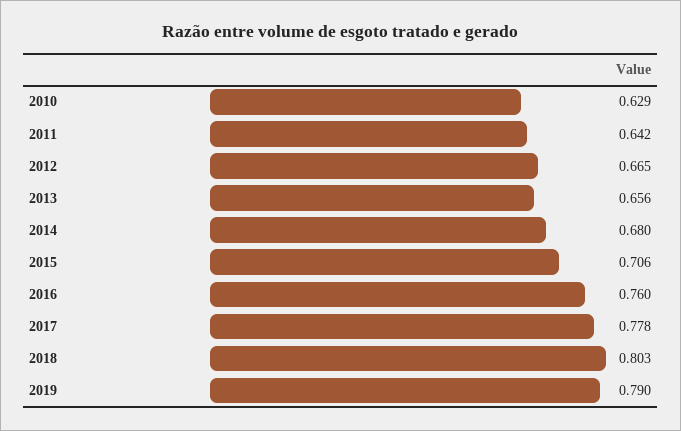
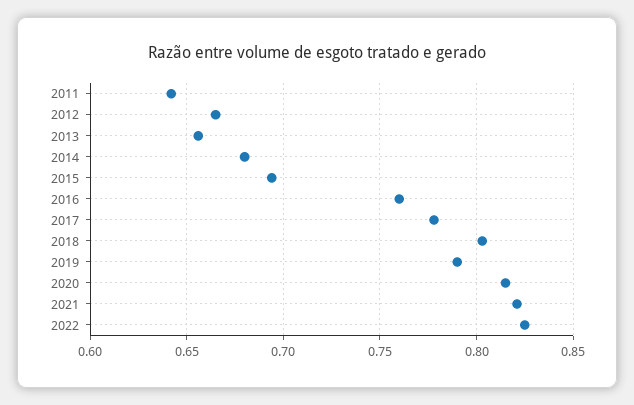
2010: 0.629 -> none
2015: 0.706 -> 0.695
2020: none -> 0.815
2021: none -> 0.82
2022: none -> 0.825

